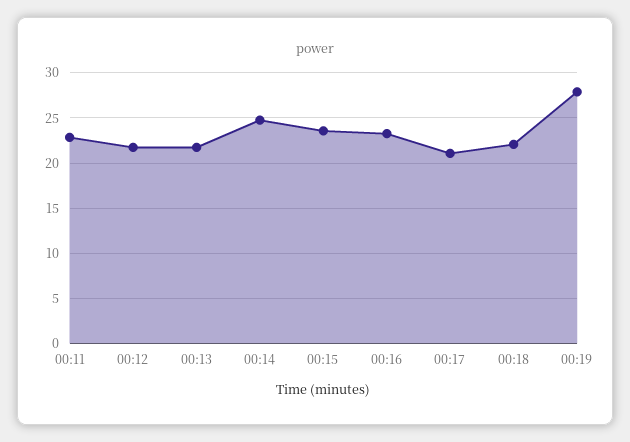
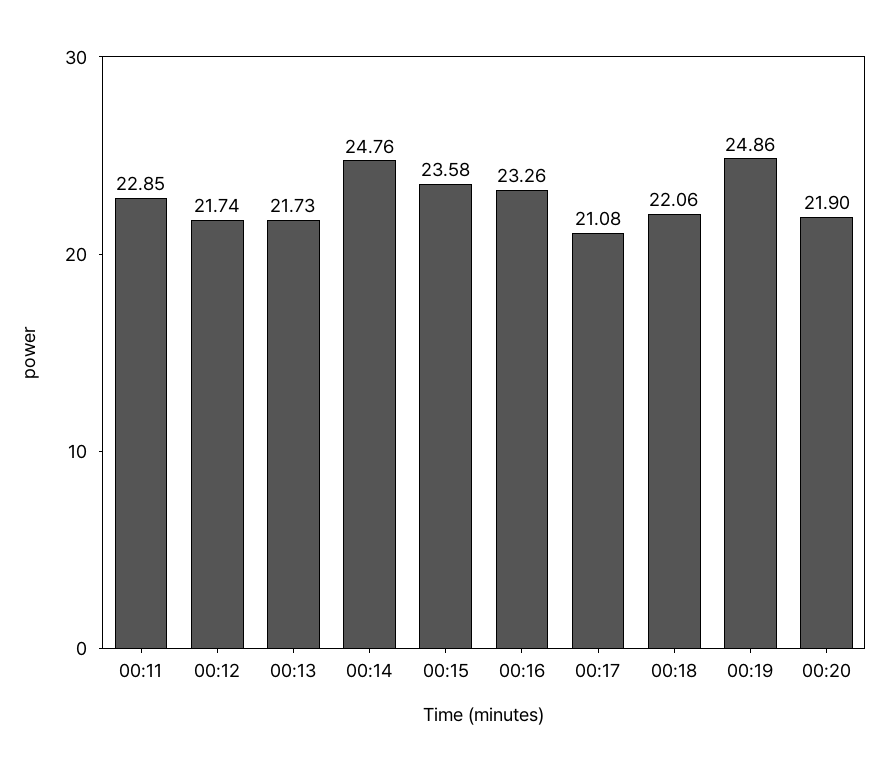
00:19: 28 -> 24.86
00:20: none -> 21.9

